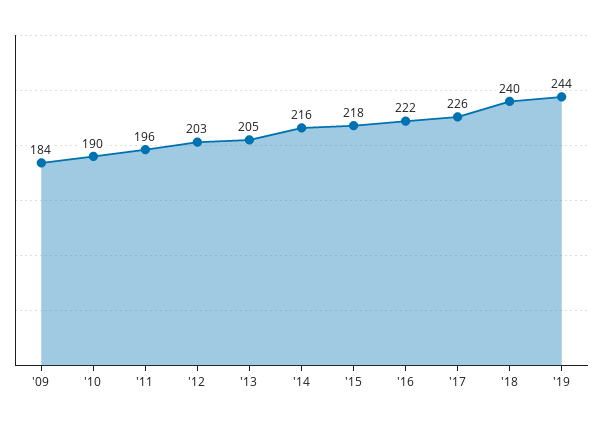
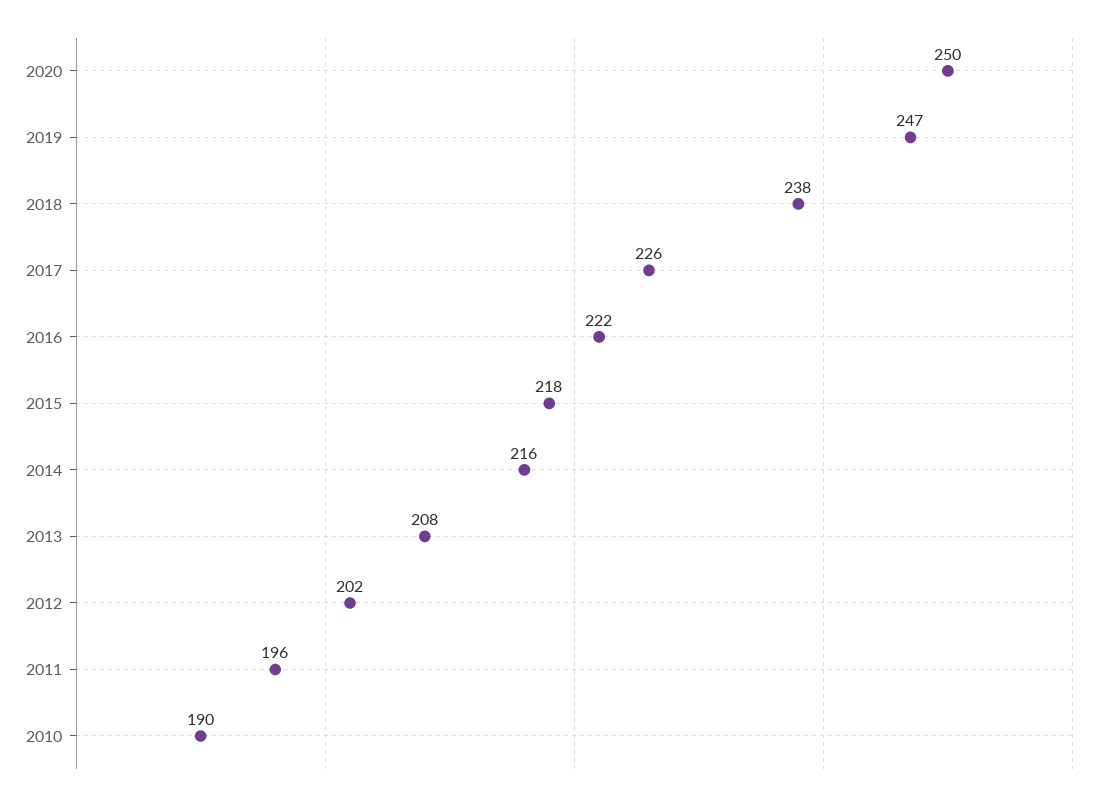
'09: 184 -> none
'12: 203 -> 202
'13: 205 -> 208
'18: 240 -> 238
'19: 244 -> 247
2020: none -> 250

